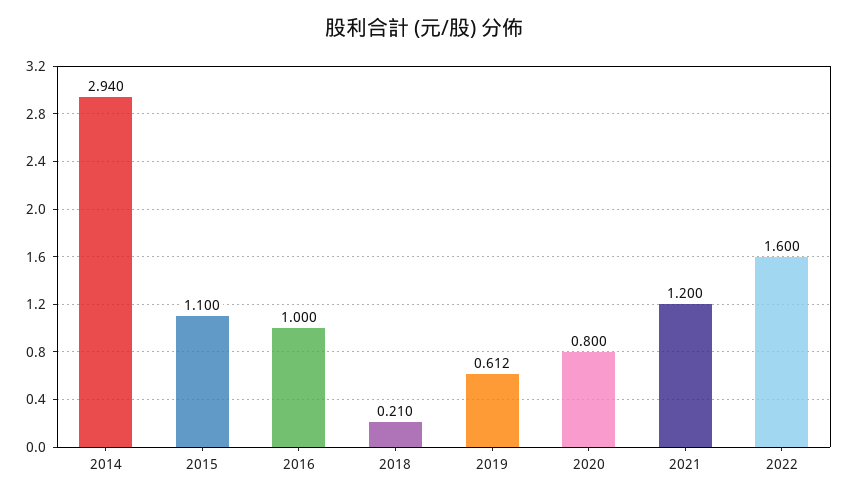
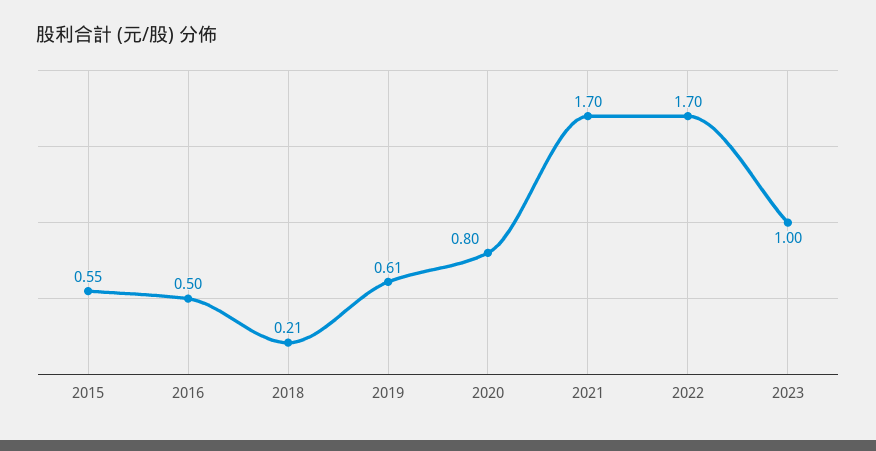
2014: 2.94 -> none
2015: 1.1 -> 0.55
2016: 1 -> 0.5
2021: 1.2 -> 1.7
2022: 1.6 -> 1.7
2023: none -> 1

